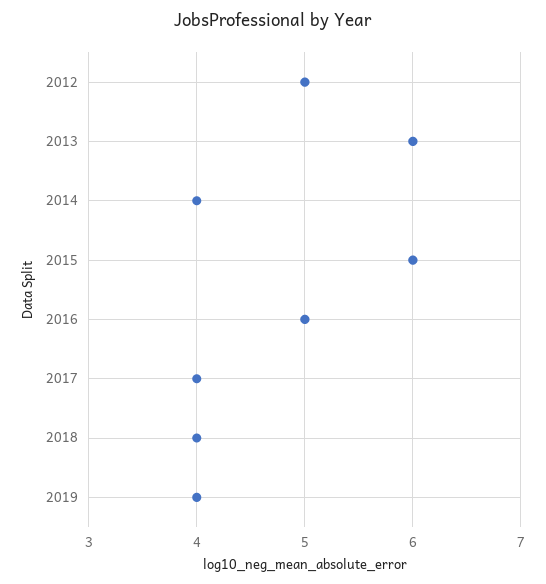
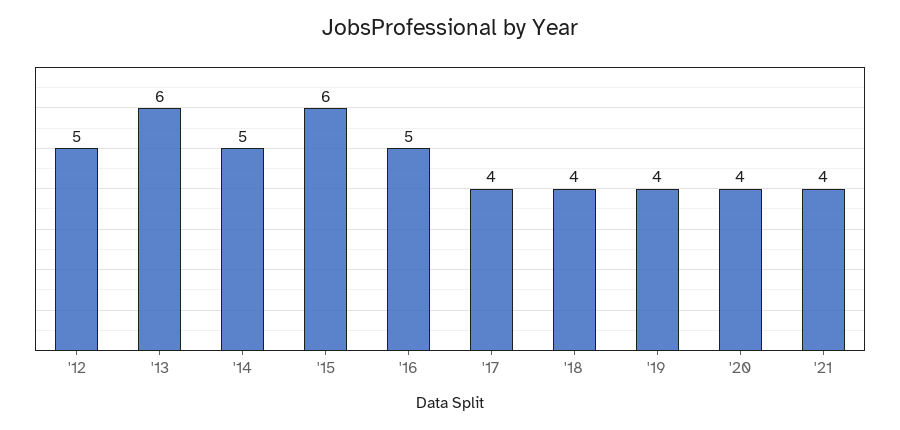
2014: 4 -> 5
'20: none -> 4
'21: none -> 4

